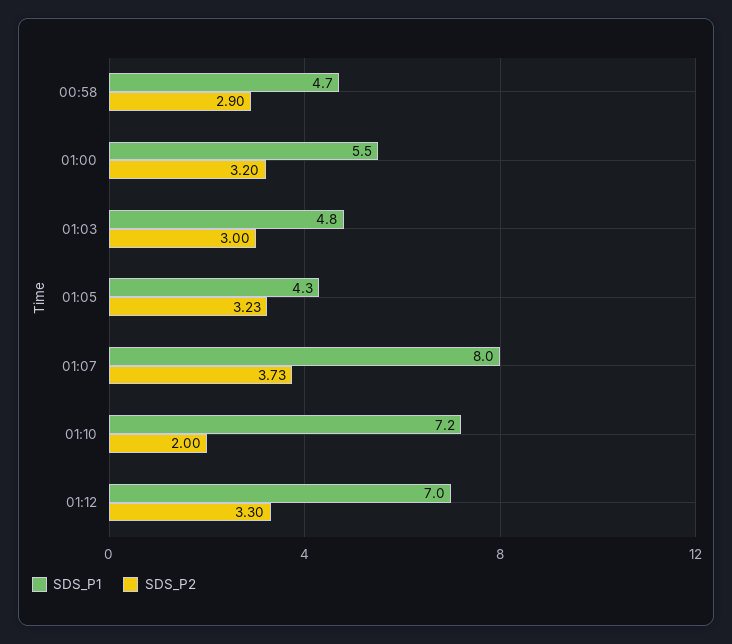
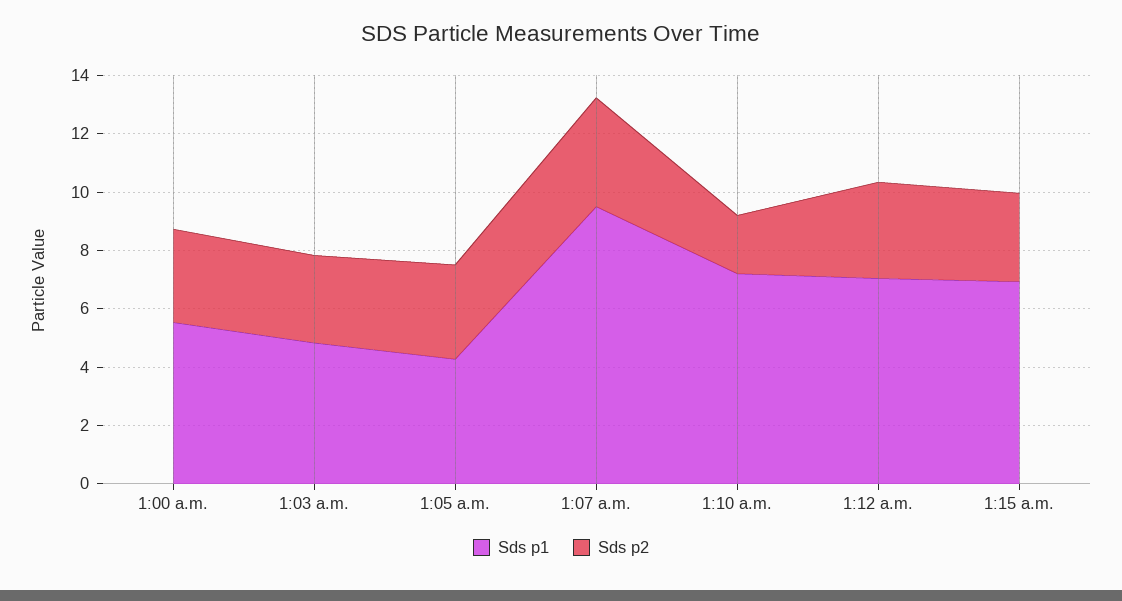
SDS_P1, 00:58: 4.7 -> none
SDS_P2, 00:58: 2.9 -> none
SDS_P1, 01:07: 8 -> 9.5
SDS_P1, 1:15 a.m.: none -> 7
SDS_P2, 1:15 a.m.: none -> 3

